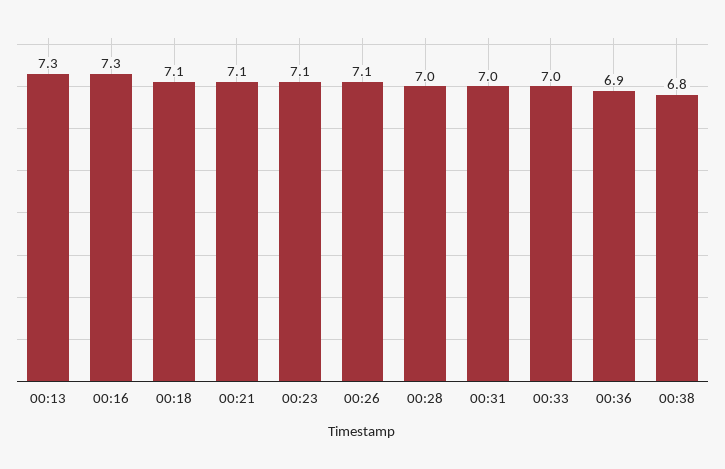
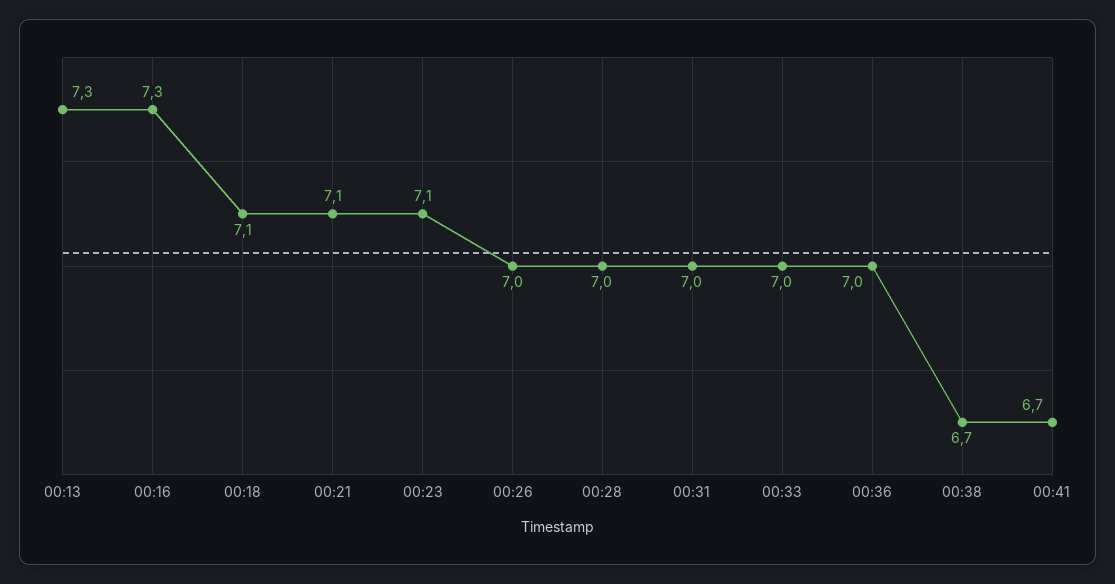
00:26: 7.1 -> 7
00:36: 6.9 -> 7
00:38: 6.8 -> 6.7
00:41: none -> 6.7

